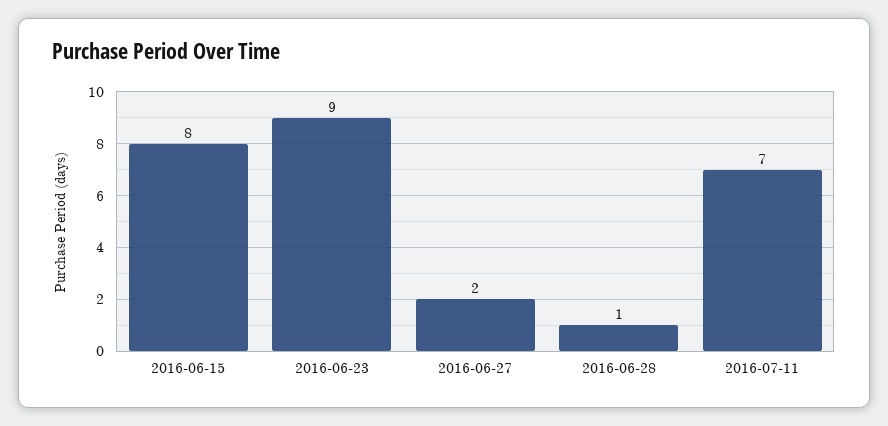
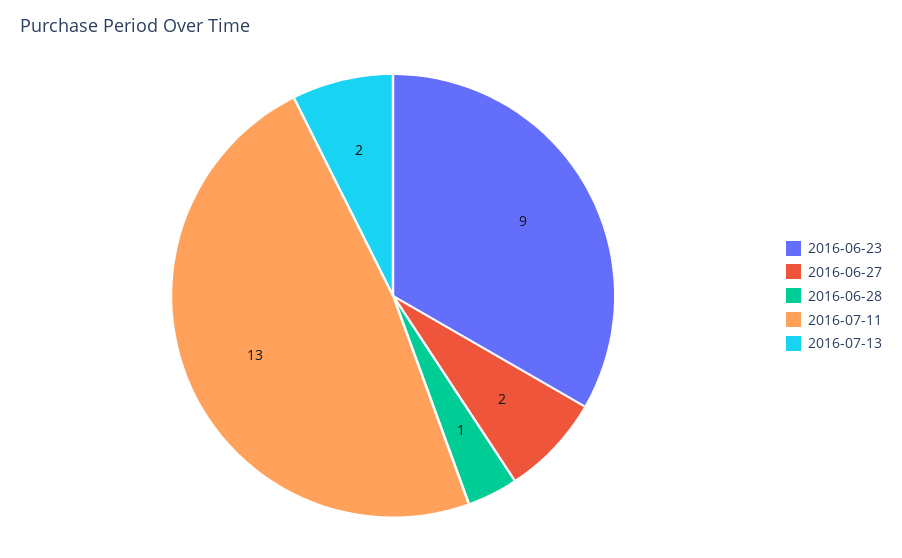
2016-06-15: 8 -> none
2016-07-11: 7 -> 13
2016-07-13: none -> 2

